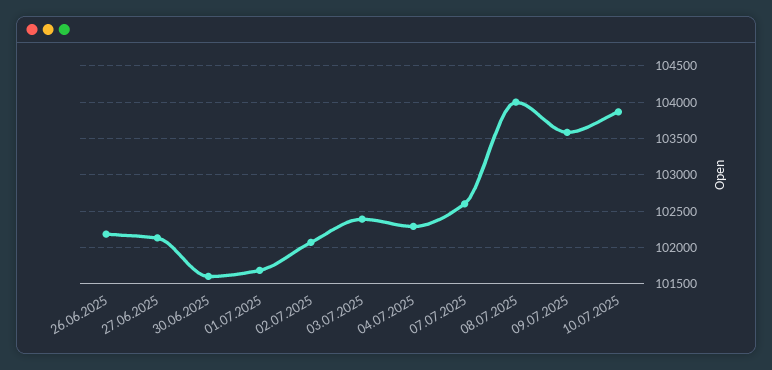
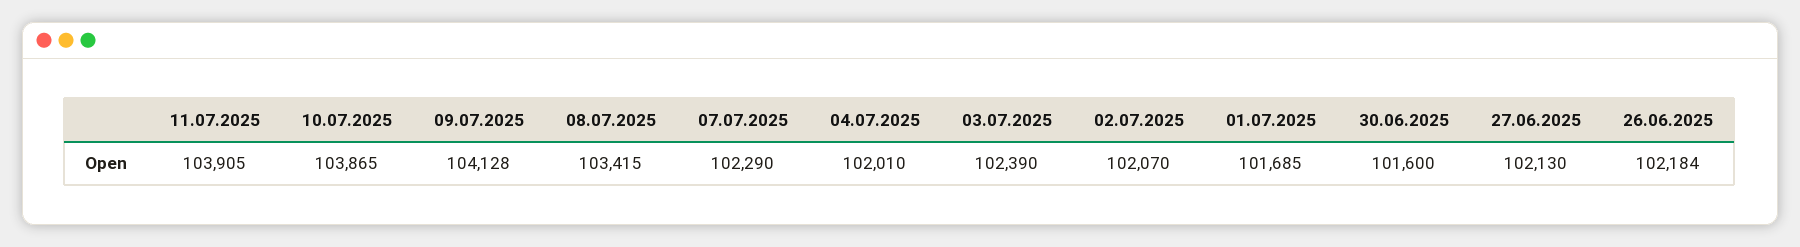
04.07.2025: 102300 -> 102010
07.07.2025: 102600 -> 102290
08.07.2025: 104000 -> 103415
09.07.2025: 103600 -> 104128
11.07.2025: none -> 103905

